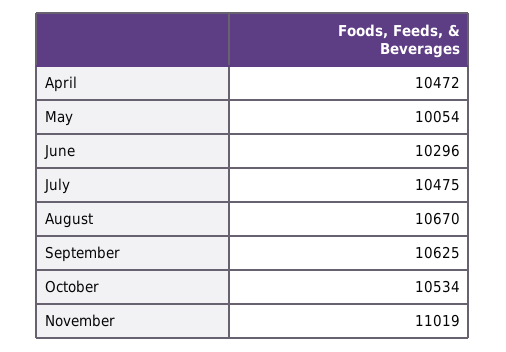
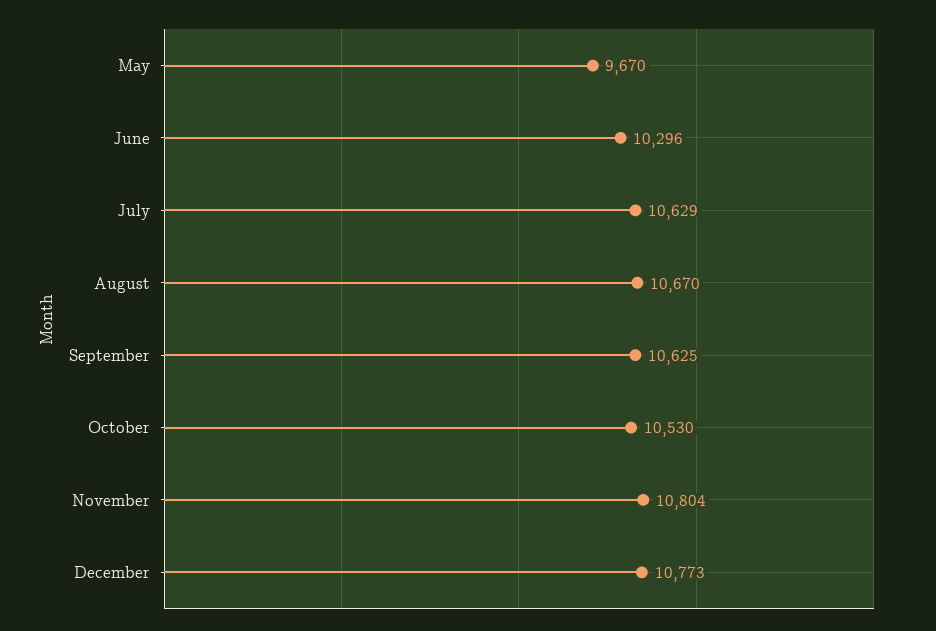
April: 10472 -> none
May: 10054 -> 9670
July: 10475 -> 10629
October: 10534 -> 10530
November: 11019 -> 10804
December: none -> 10773

